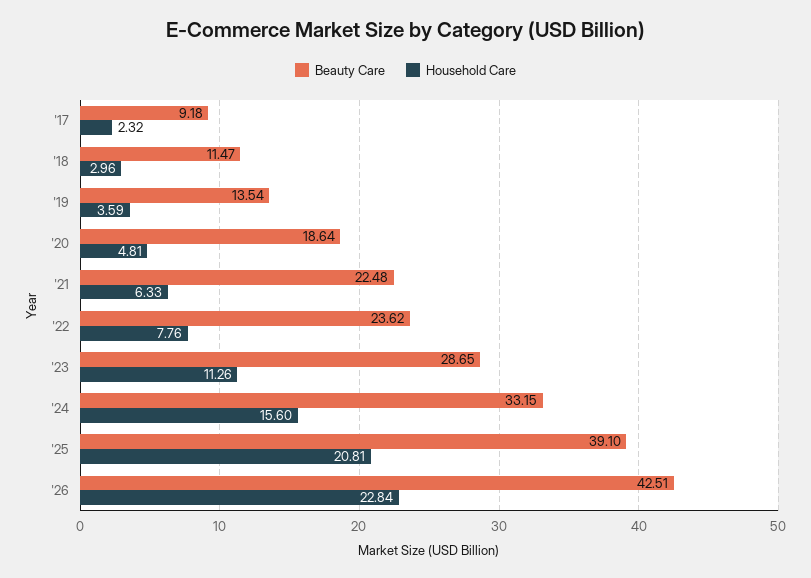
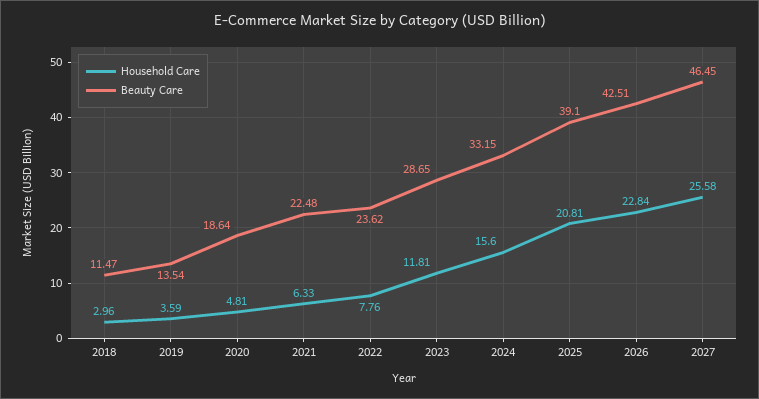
Beauty Care, '17: 9.18 -> none
Household Care, '17: 2.32 -> none
Household Care, '23: 11.26 -> 11.81
Household Care, 2027: none -> 25.58
Beauty Care, 2027: none -> 46.45

